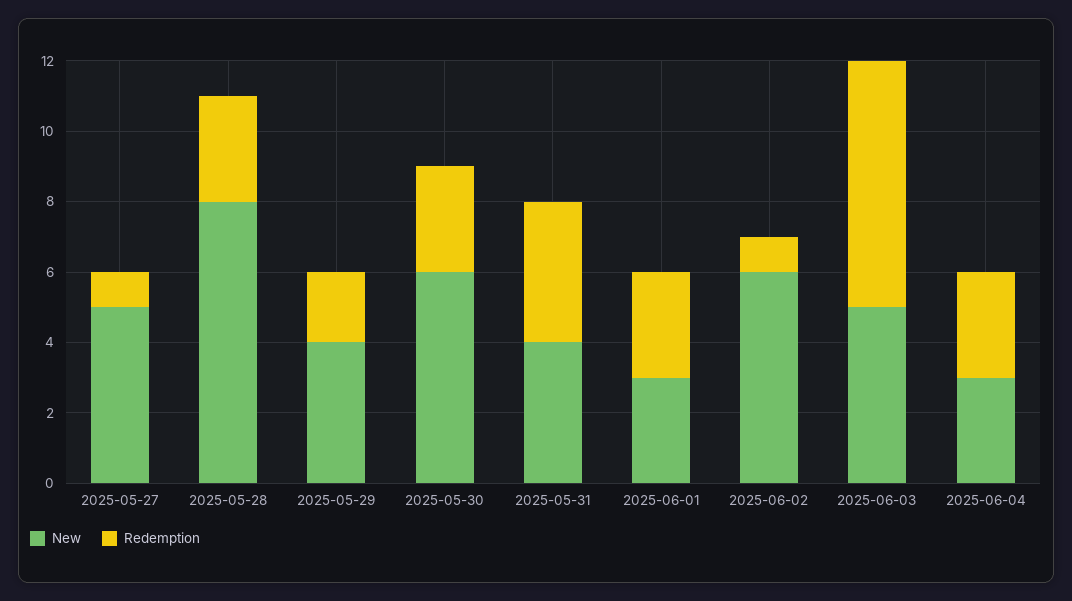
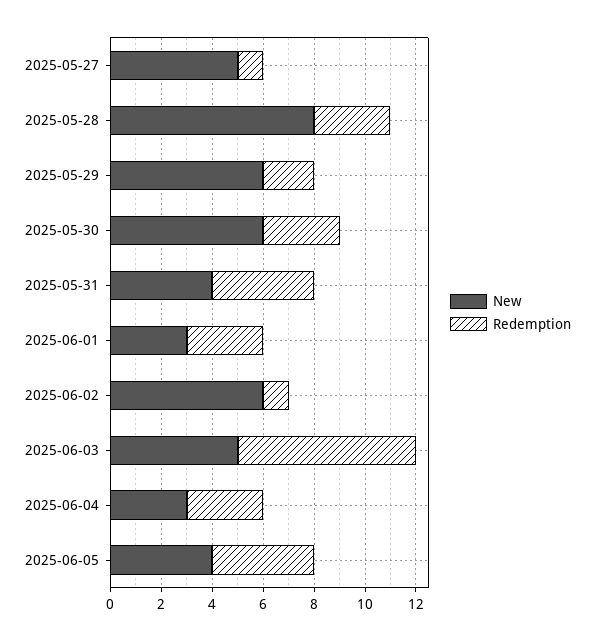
New, 2025-05-29: 4 -> 6
New, 2025-06-05: none -> 4
Redemption, 2025-06-05: none -> 4

